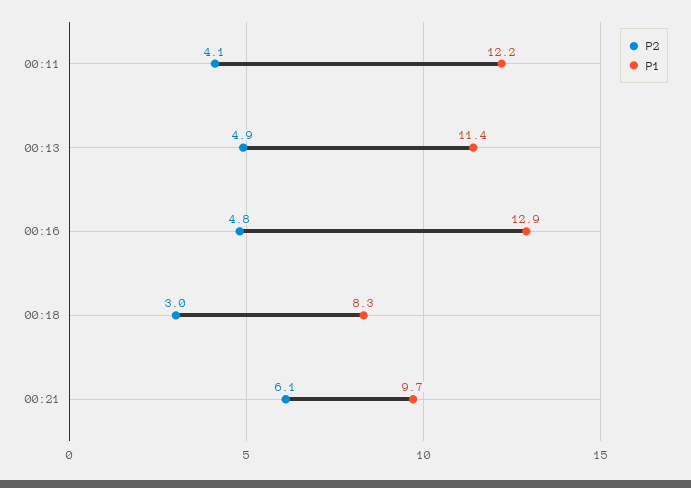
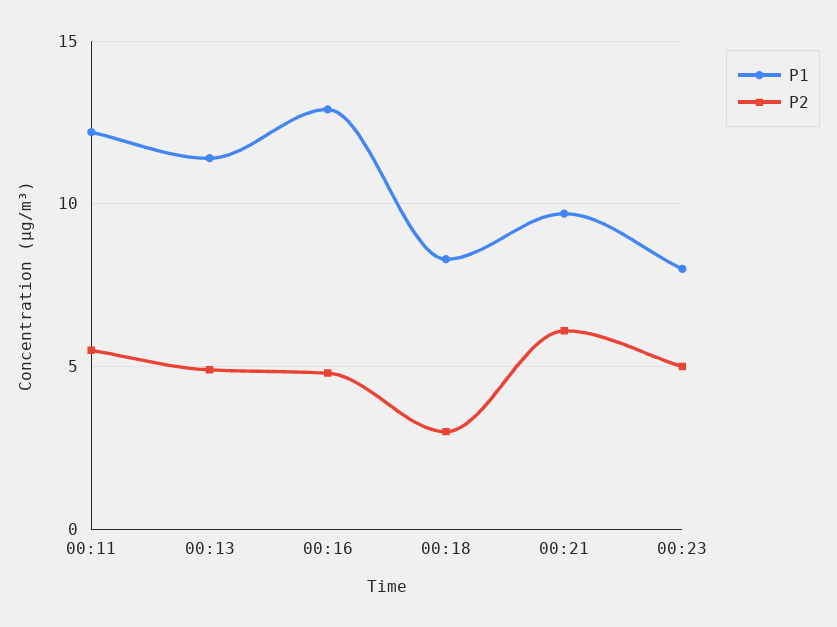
P2, 00:11: 4.1 -> 5.5
P1, 00:23: none -> 8
P2, 00:23: none -> 5

